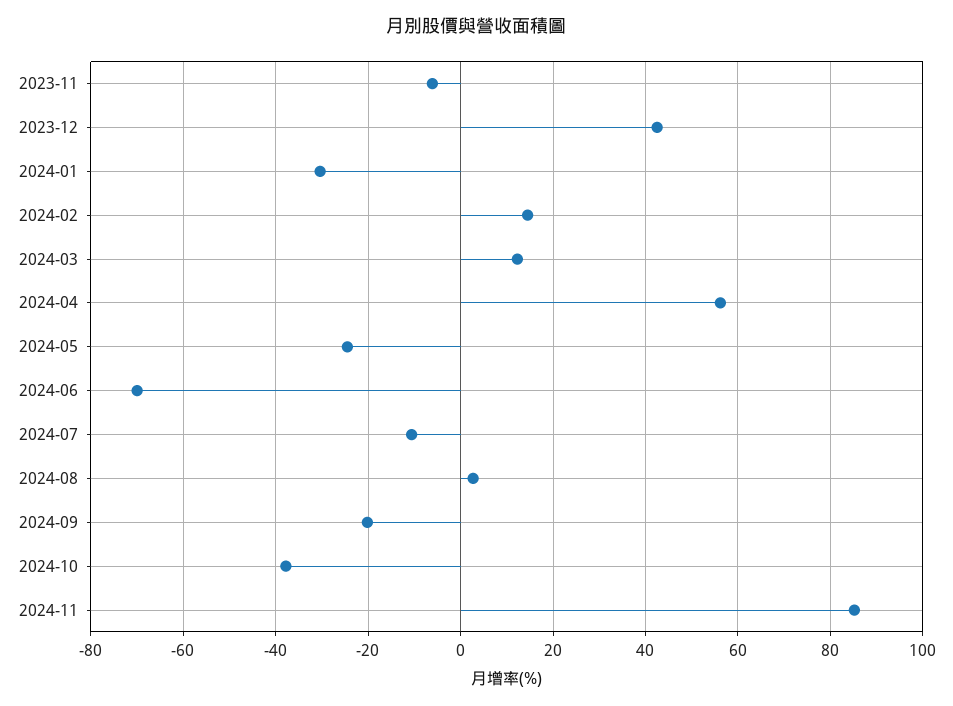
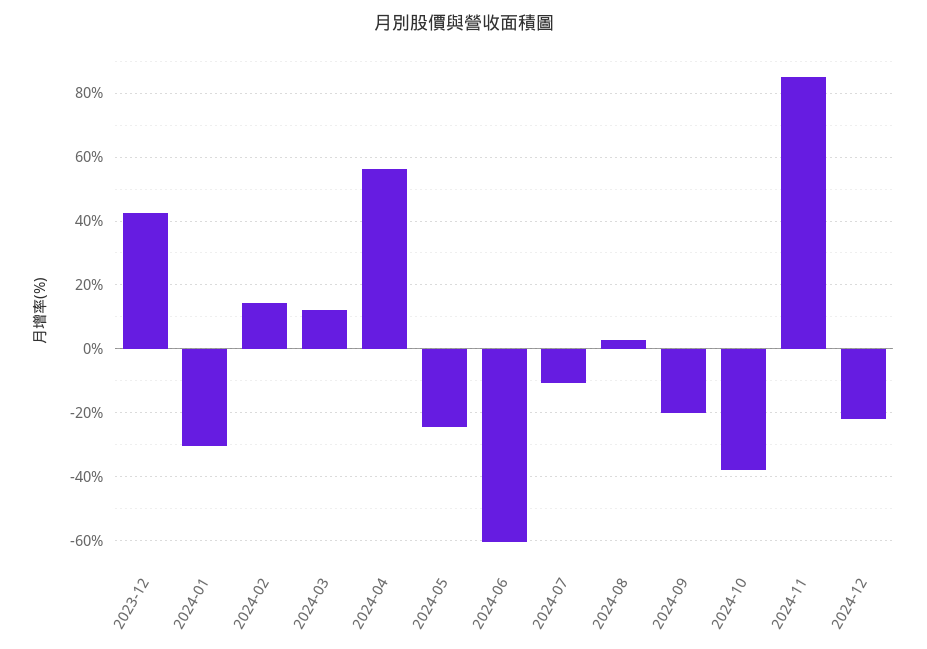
2023-11: -6 -> none
2024-06: -70 -> -60
2024-12: none -> -22

